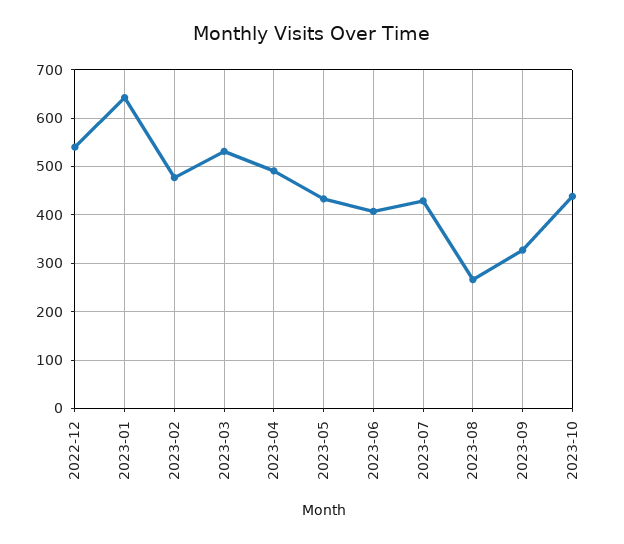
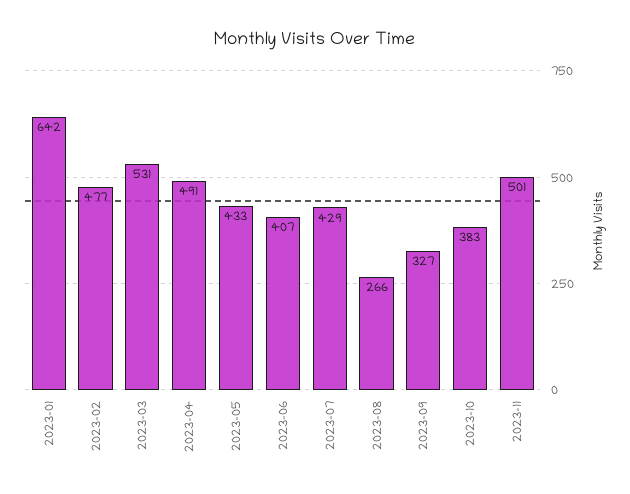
2022-12: 540 -> none
2023-10: 440 -> 383
2023-11: none -> 501

